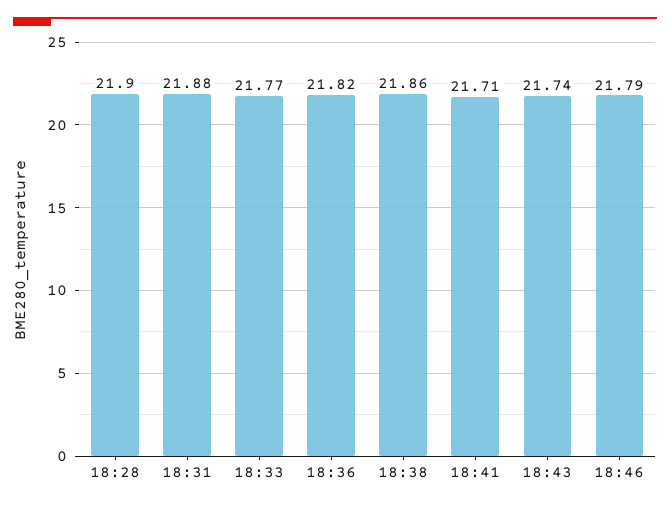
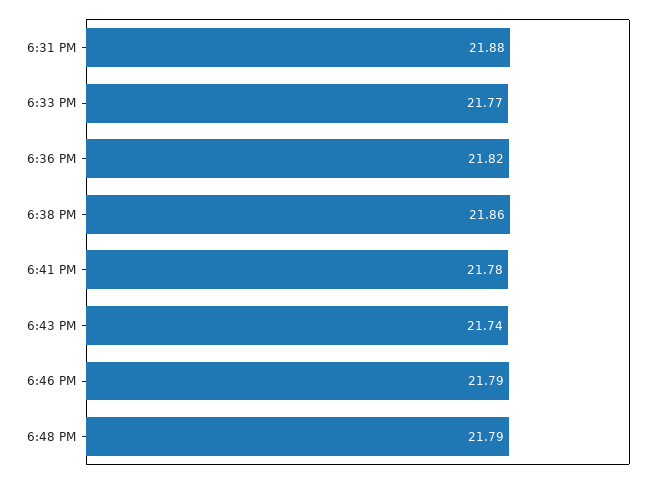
18:28: 21.9 -> none
18:41: 21.71 -> 21.78
6:48 PM: none -> 21.79

